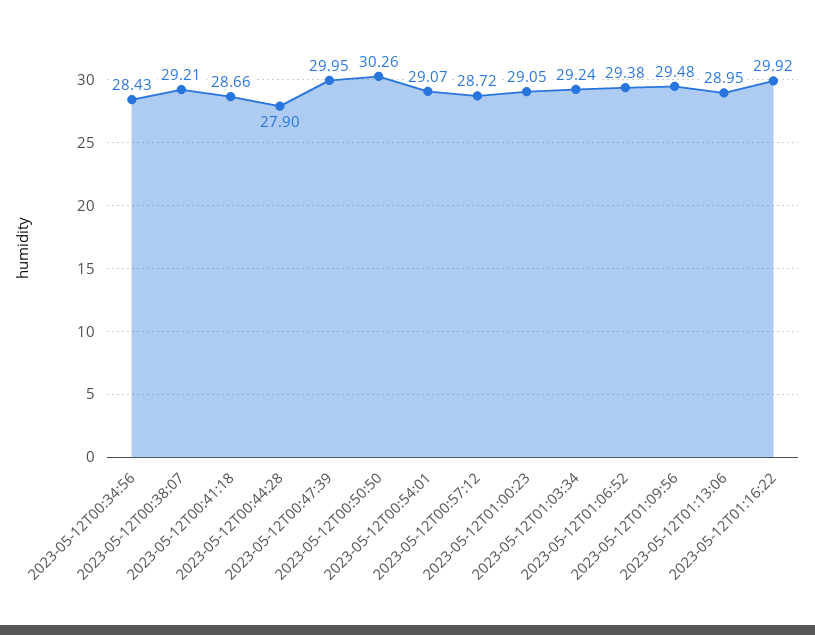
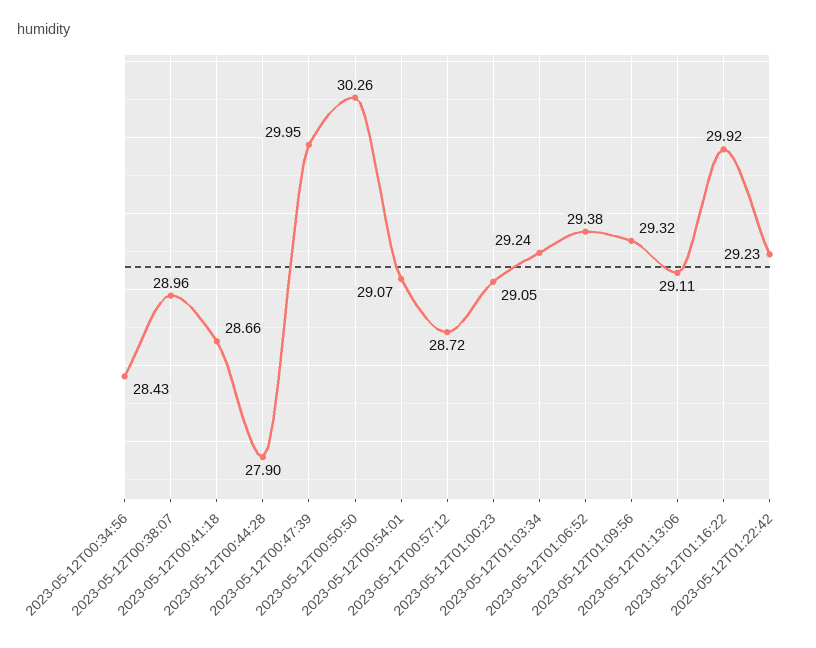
2023-05-12T00:38:07: 29.21 -> 28.96
2023-05-12T01:09:56: 29.48 -> 29.32
2023-05-12T01:13:06: 28.95 -> 29.11
2023-05-12T01:22:42: none -> 29.23

